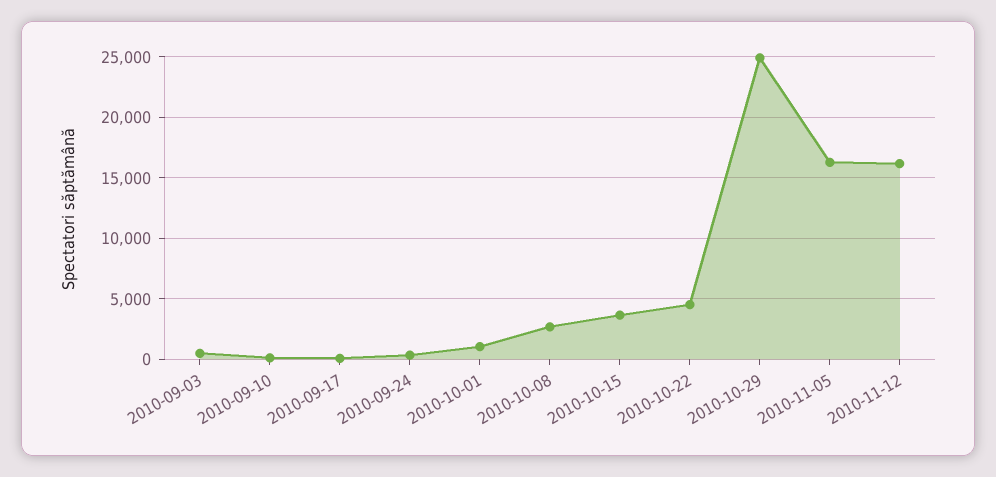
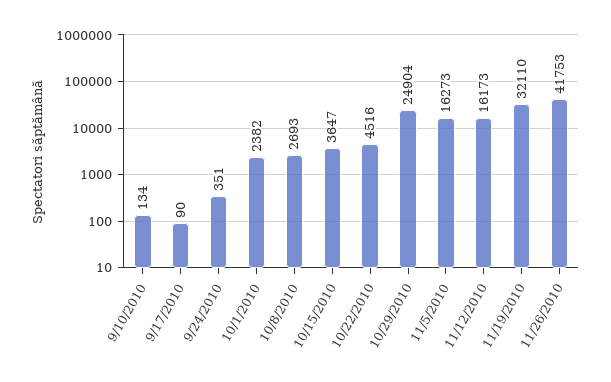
2010-09-03: 500 -> none
2010-10-01: 1000 -> 2382
11/19/2010: none -> 32110
11/26/2010: none -> 41753

